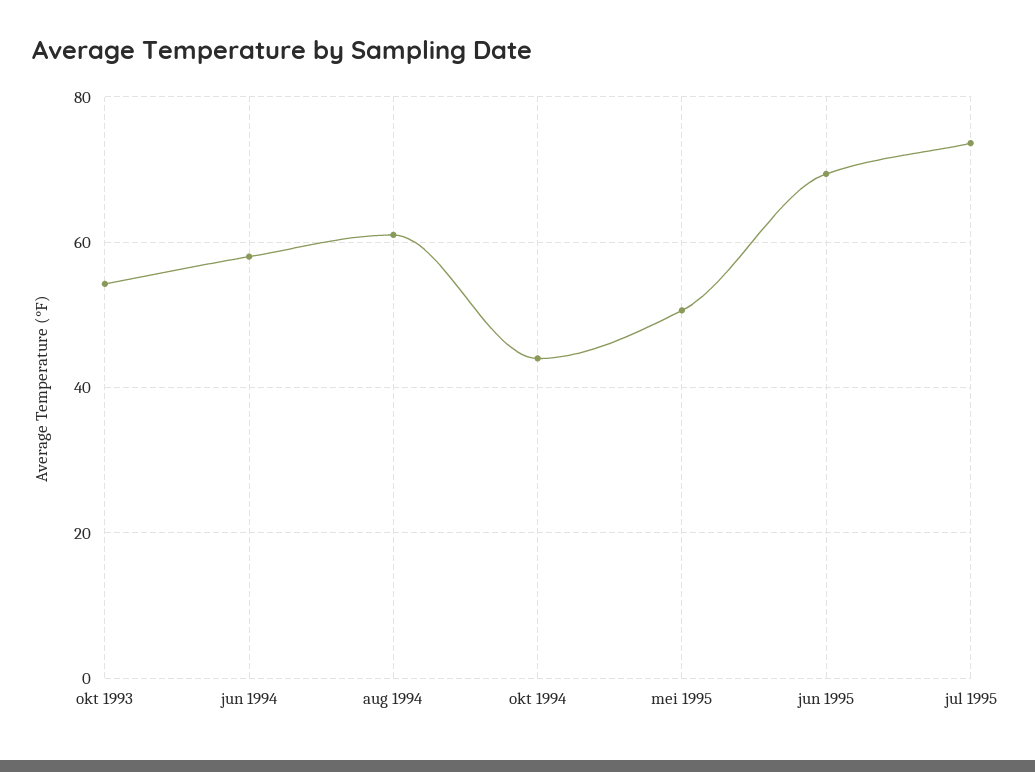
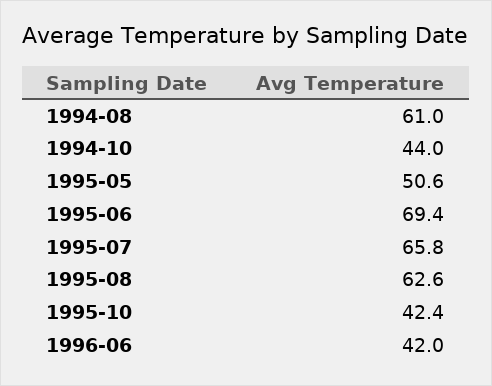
okt 1993: 54 -> none
jun 1994: 58 -> none
jul 1995: 74 -> 65.8
1995-08: none -> 62.6
1995-10: none -> 42.4
1996-06: none -> 42

